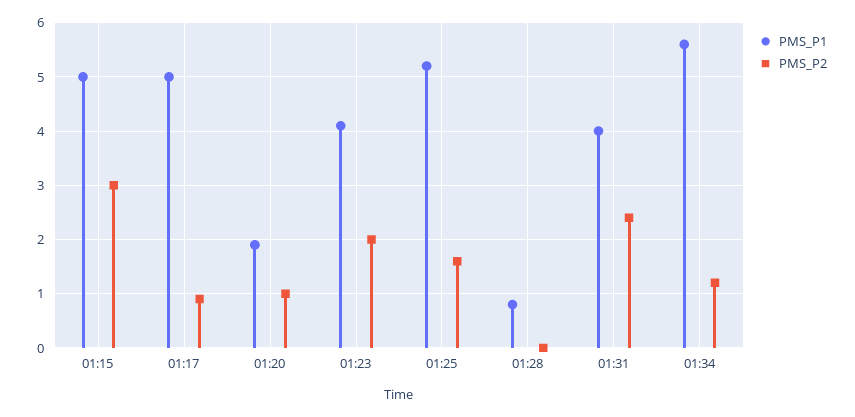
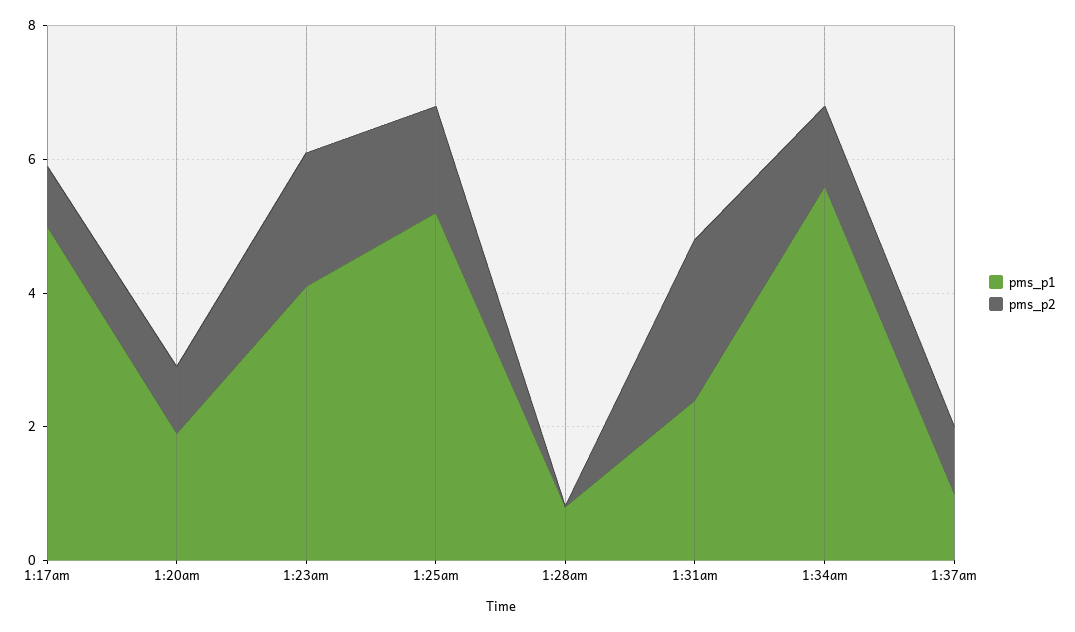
PMS_P1, 01:15: 5 -> none
PMS_P2, 01:15: 3 -> none
PMS_P1, 01:31: 4 -> 2.5
PMS_P1, 1:37am: none -> 1
PMS_P2, 1:37am: none -> 1

